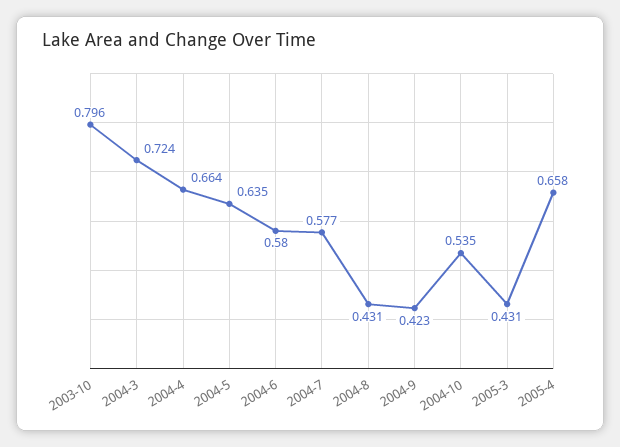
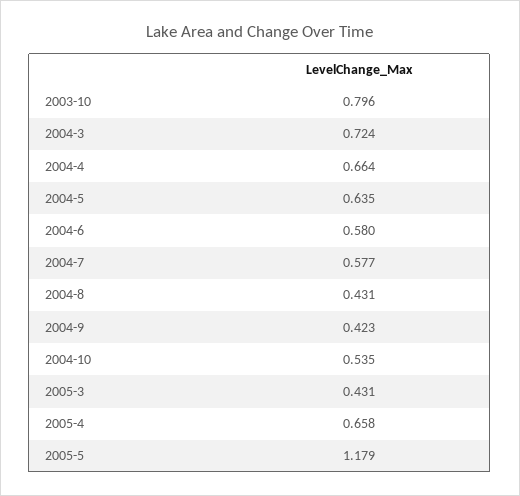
2005-5: none -> 1.179

